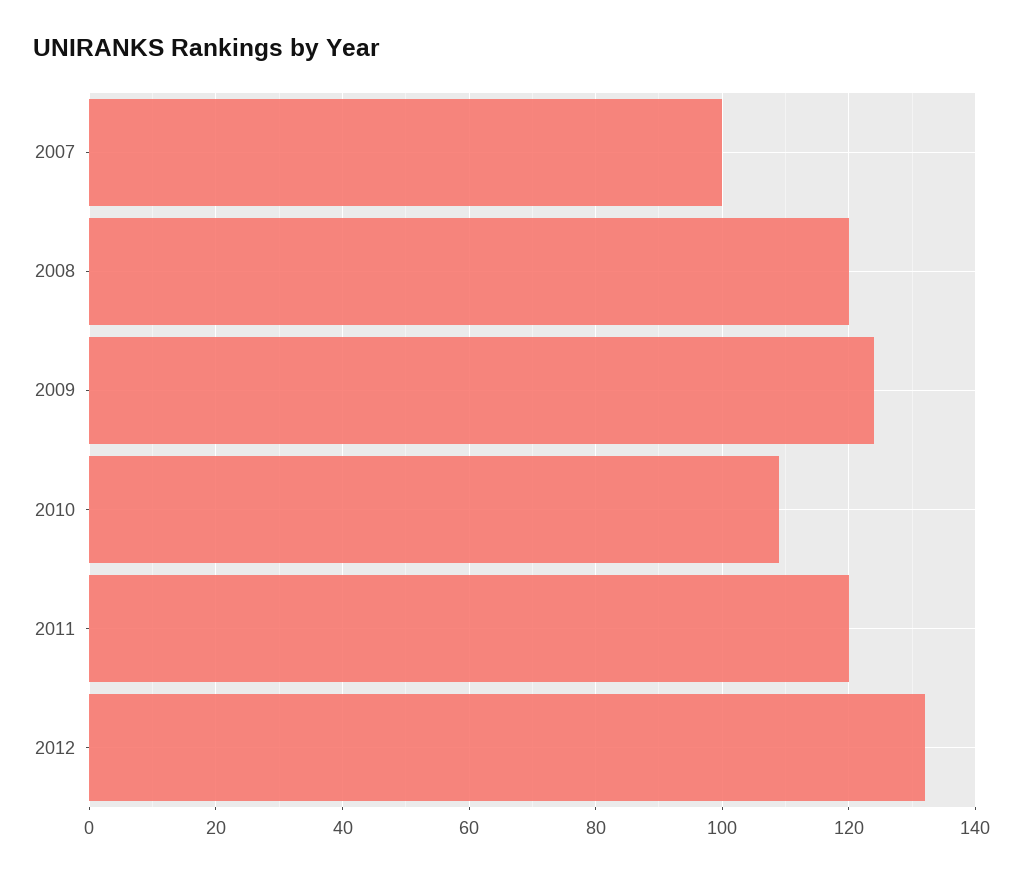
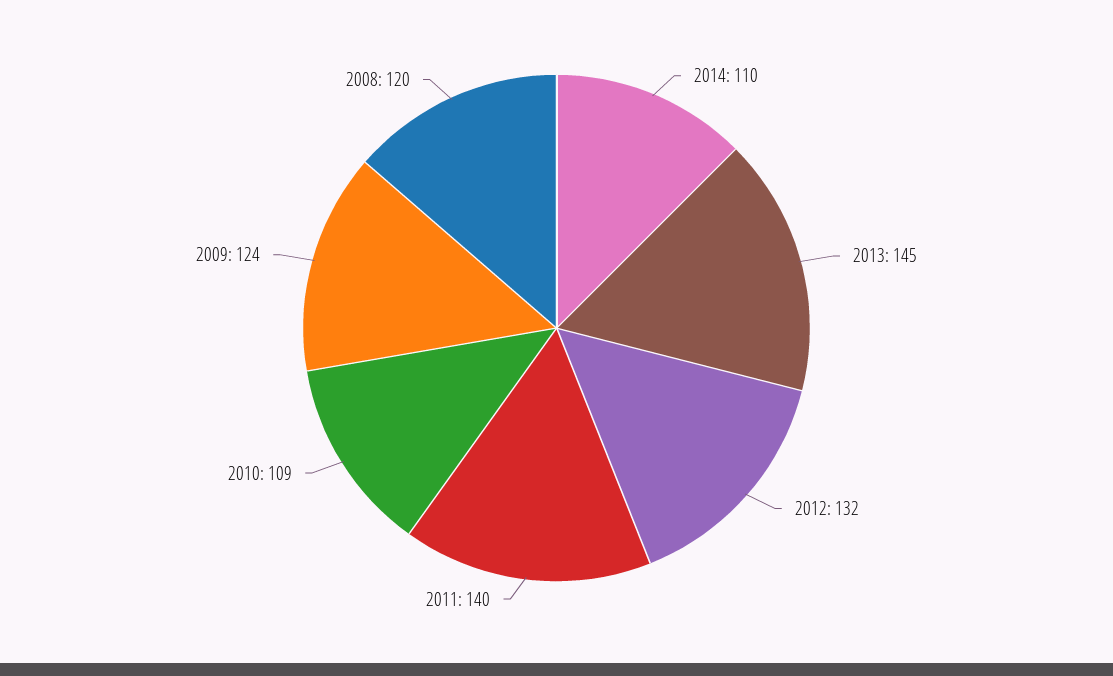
2007: 100 -> none
2011: 120 -> 140
2014: none -> 110
2013: none -> 145

